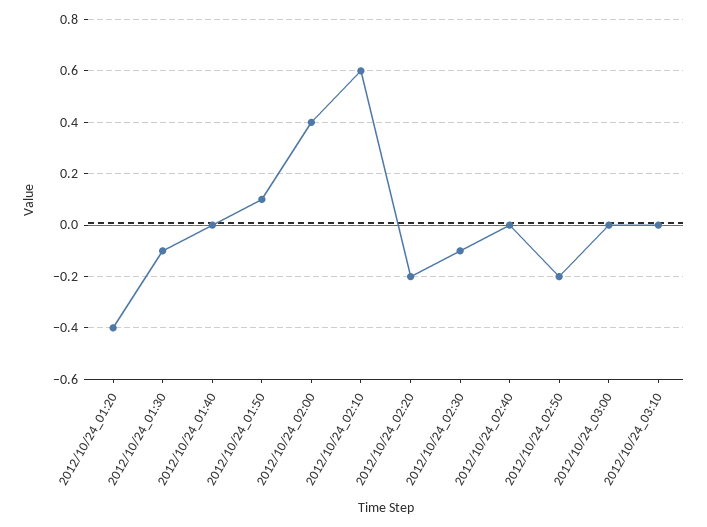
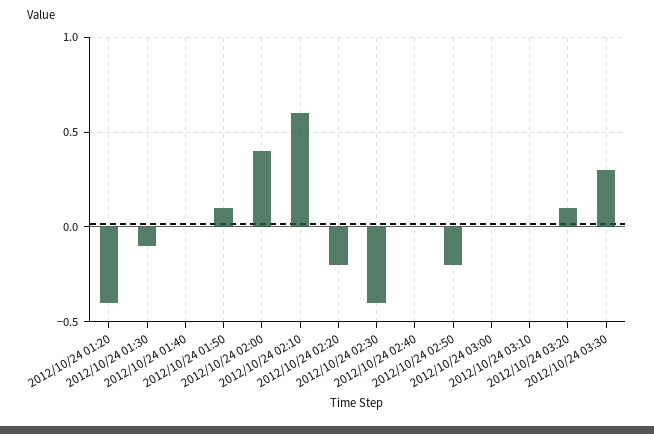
2012/10/24_02:30: -0.1 -> -0.4
2012/10/24 03:20: none -> 0.1
2012/10/24 03:30: none -> 0.3

